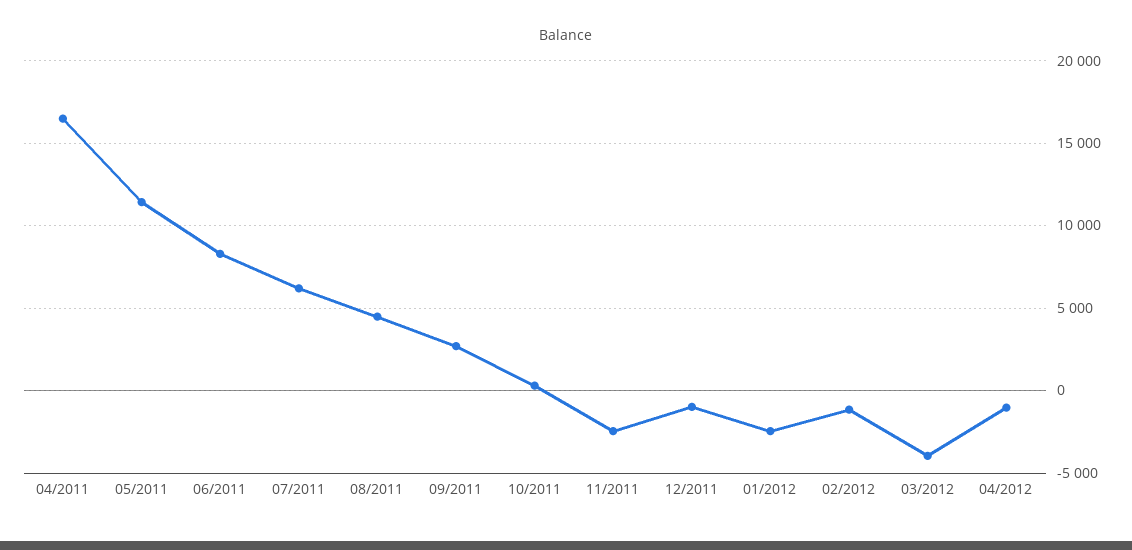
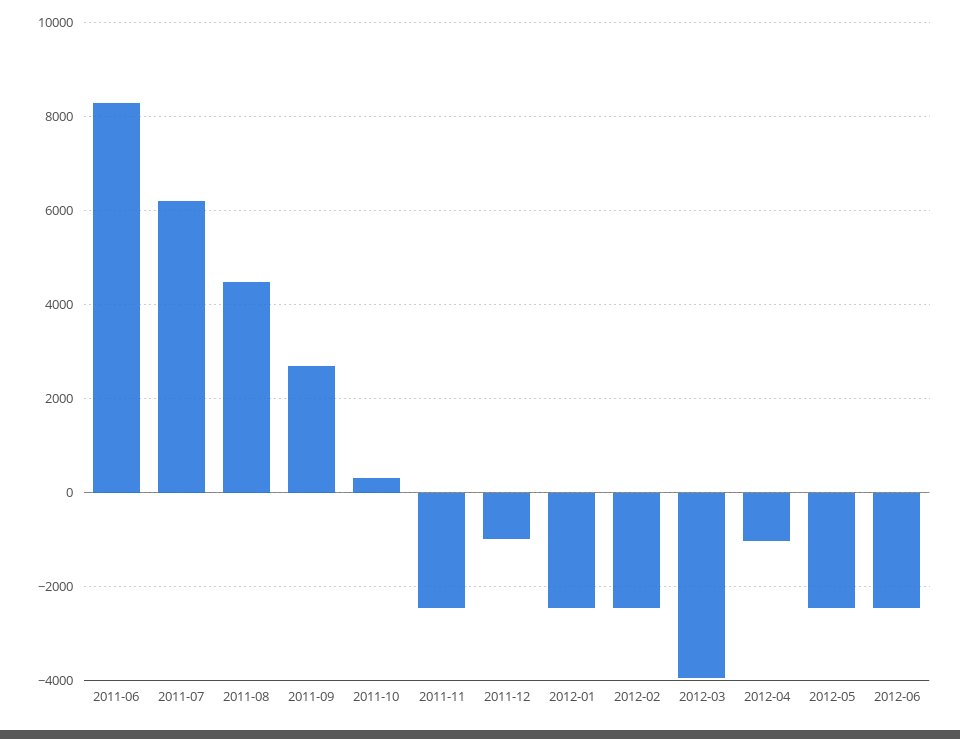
04/2011: 16500 -> none
05/2011: 11500 -> none
02/2012: -1000 -> -2400
2012-05: none -> -2400
2012-06: none -> -2400

